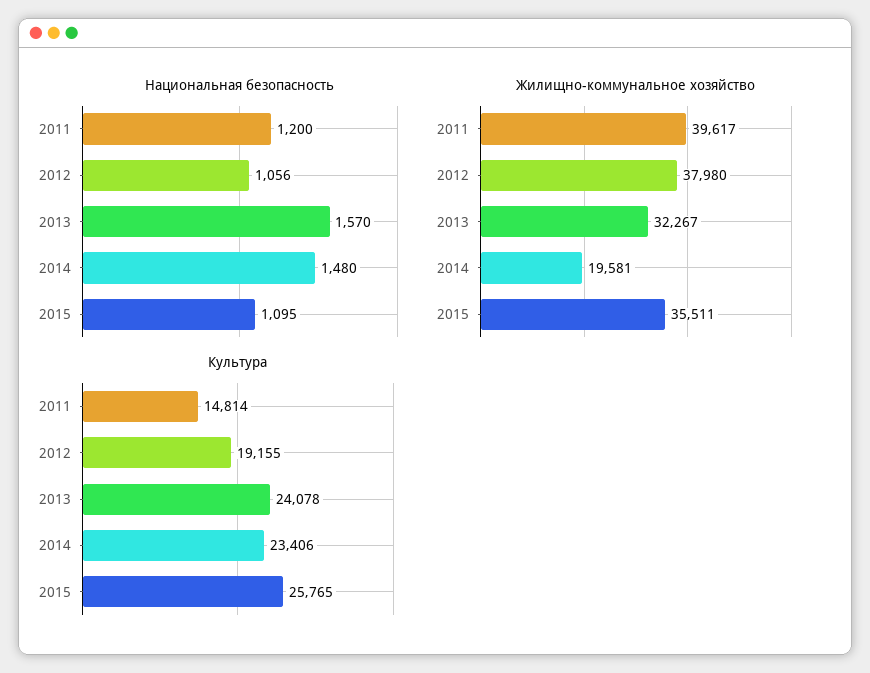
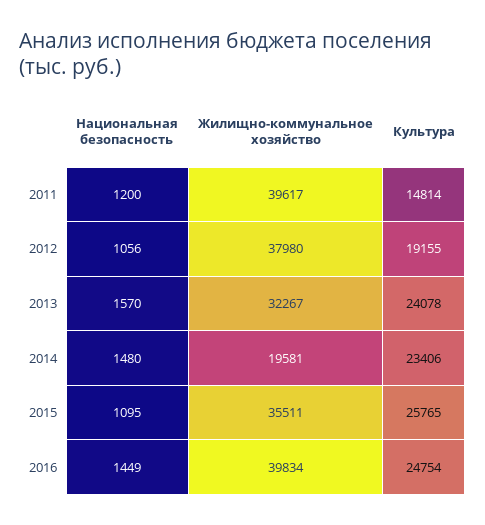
Национальная безопасность, 2016: none -> 1449
Жилищно-коммунальное хозяйство, 2016: none -> 39834
Культура, 2016: none -> 24754

